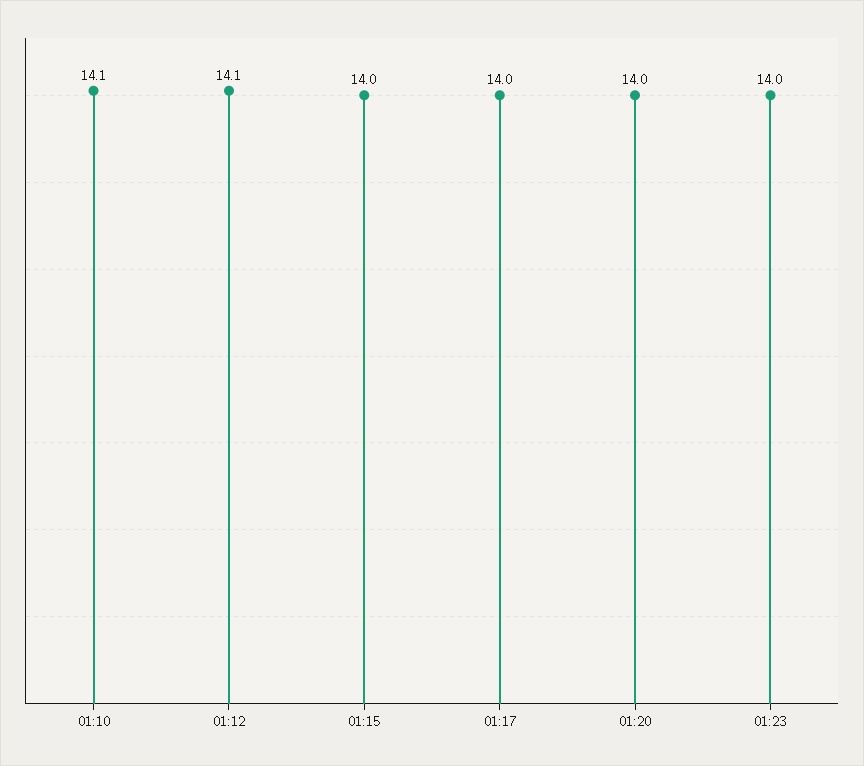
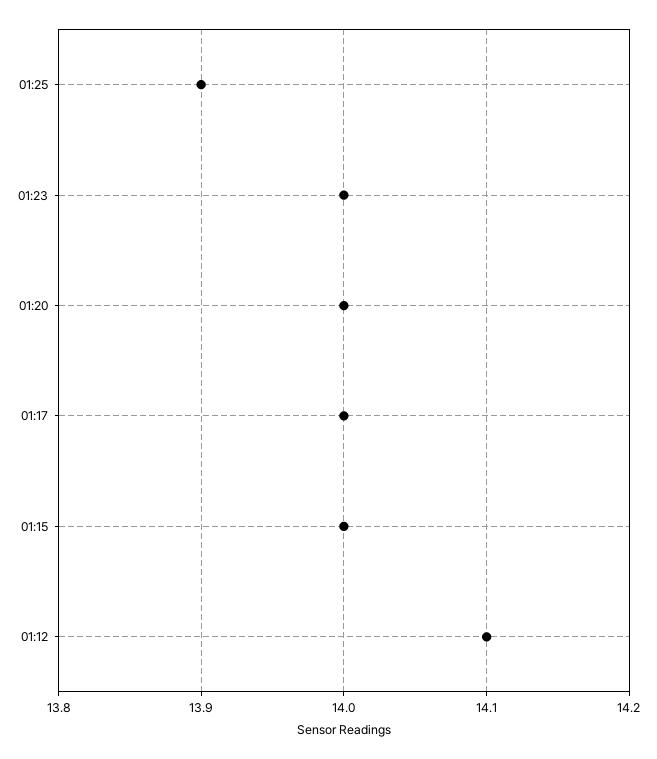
01:10: 14.1 -> none
01:25: none -> 13.9

